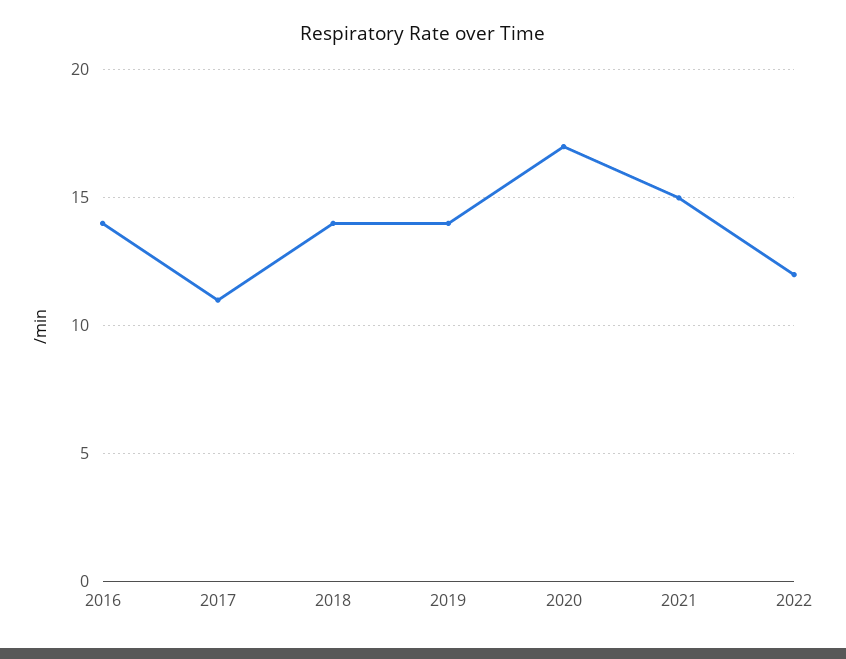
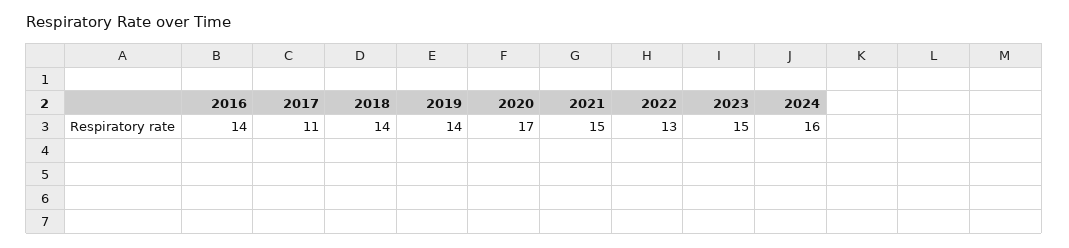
2022: 12 -> 13
2023: none -> 15
2024: none -> 16

